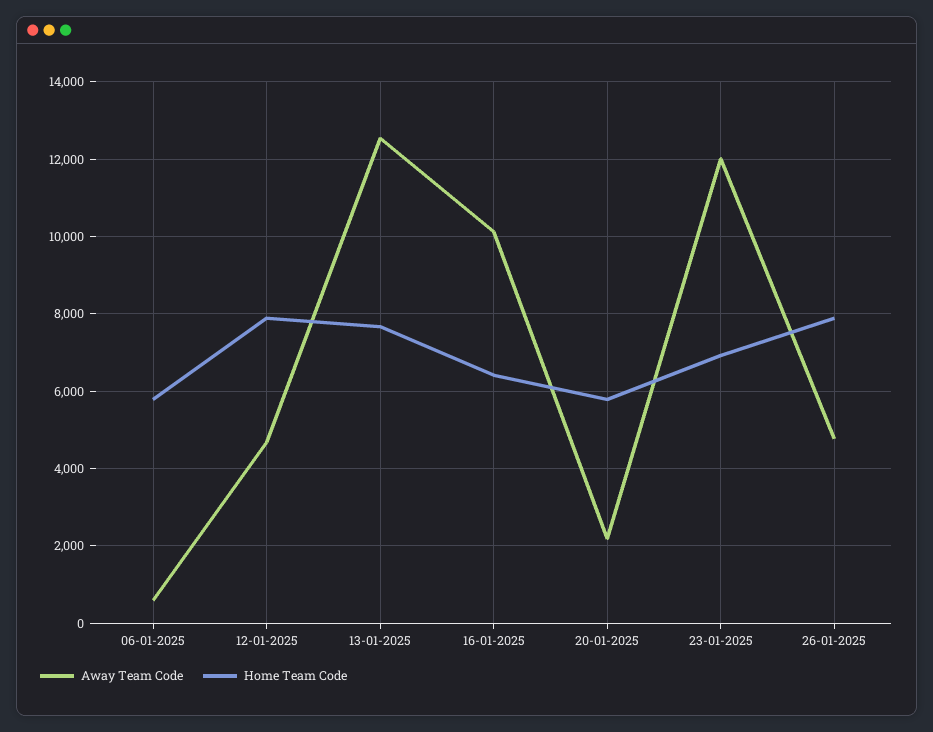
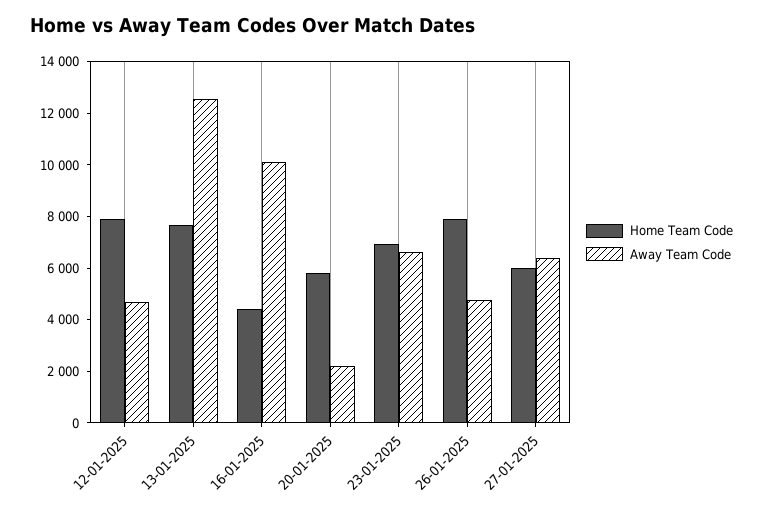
Away Team Code, 06-01-2025: 600 -> none
Home Team Code, 06-01-2025: 5800 -> none
Home Team Code, 16-01-2025: 6400 -> 4500
Away Team Code, 23-01-2025: 12000 -> 6500
Home Team Code, 27-01-2025: none -> 6000
Away Team Code, 27-01-2025: none -> 6500

